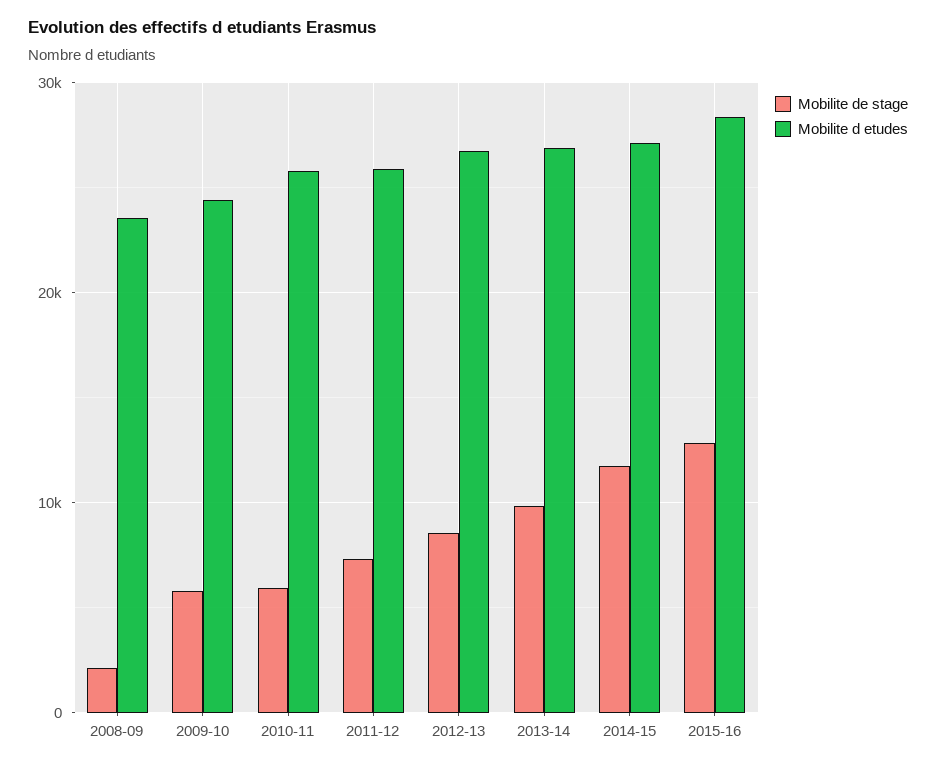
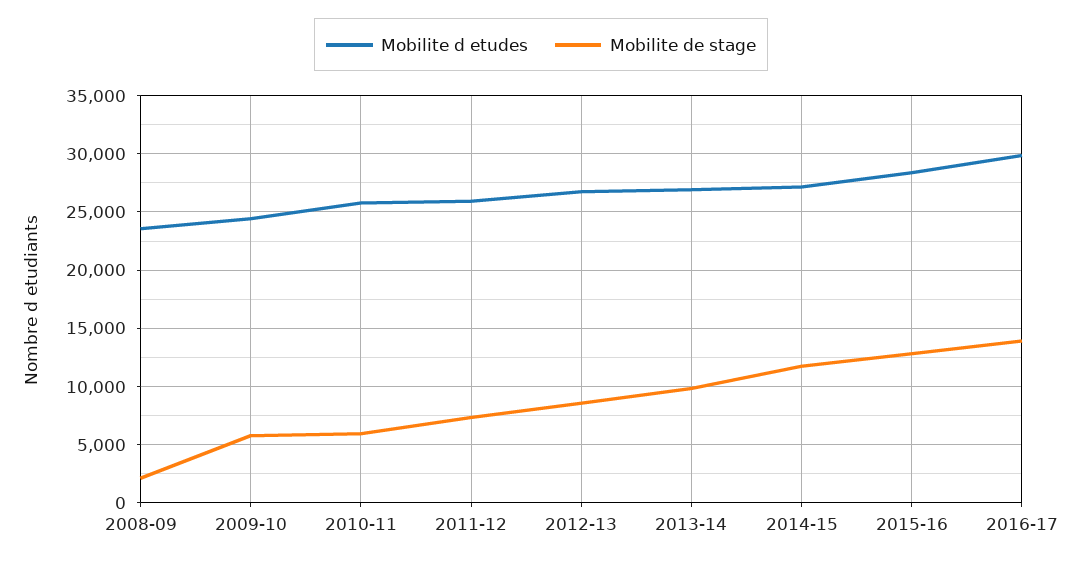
Mobilite d etudes, 2016-17: none -> 30000
Mobilite de stage, 2016-17: none -> 14000

